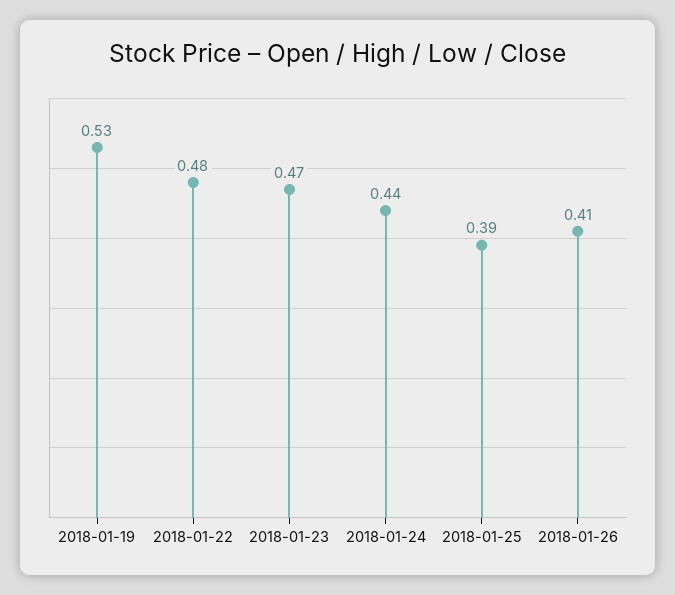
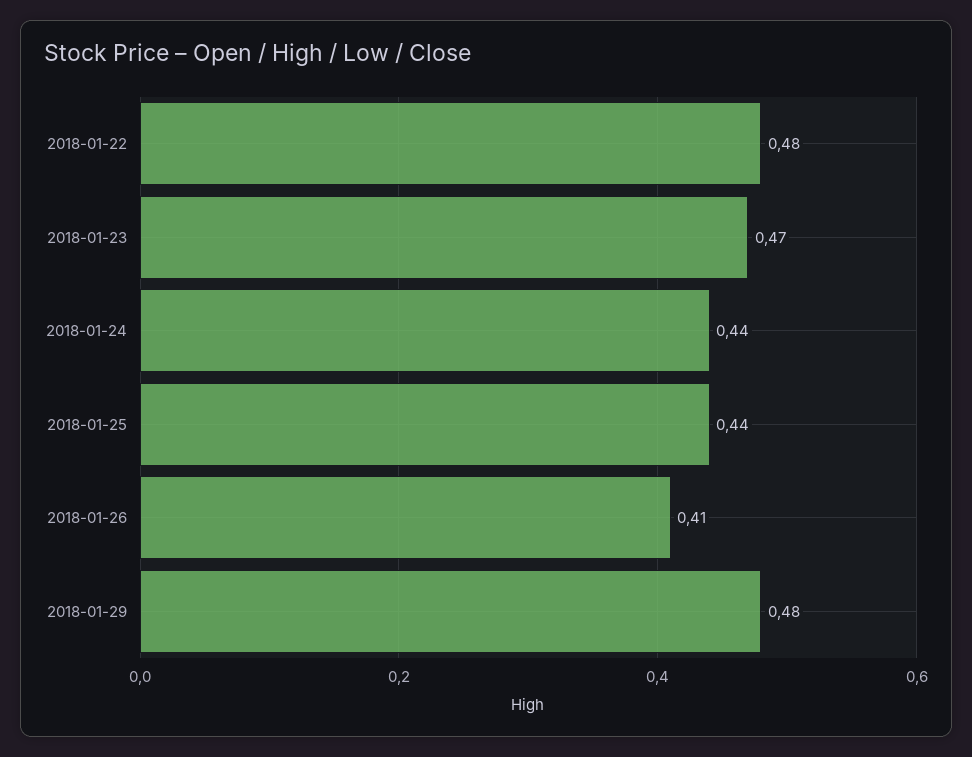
2018-01-19: 0.53 -> none
2018-01-25: 0.39 -> 0.44
2018-01-29: none -> 0.48

